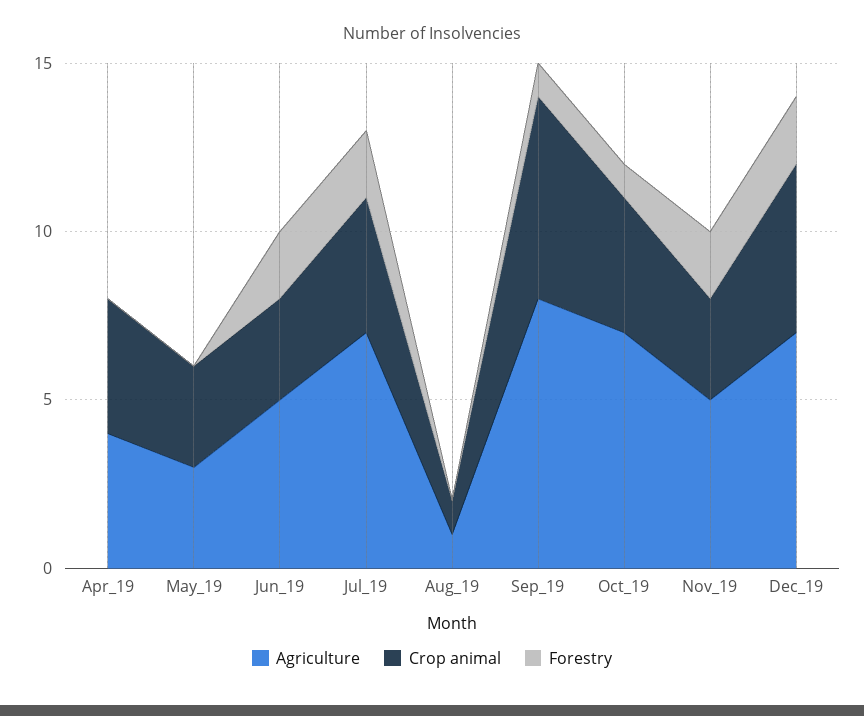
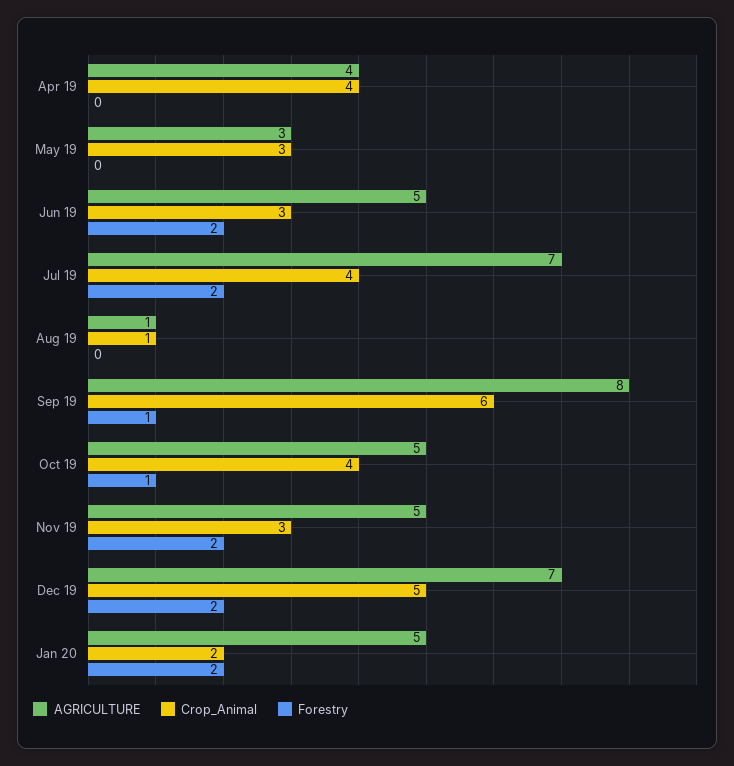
Agriculture, Oct_19: 7 -> 5
Agriculture, Jan 20: none -> 5
Crop animal, Jan 20: none -> 2
Forestry, Jan 20: none -> 2

